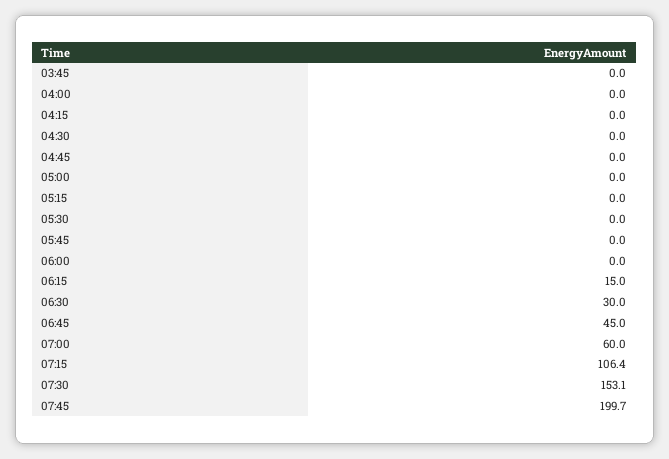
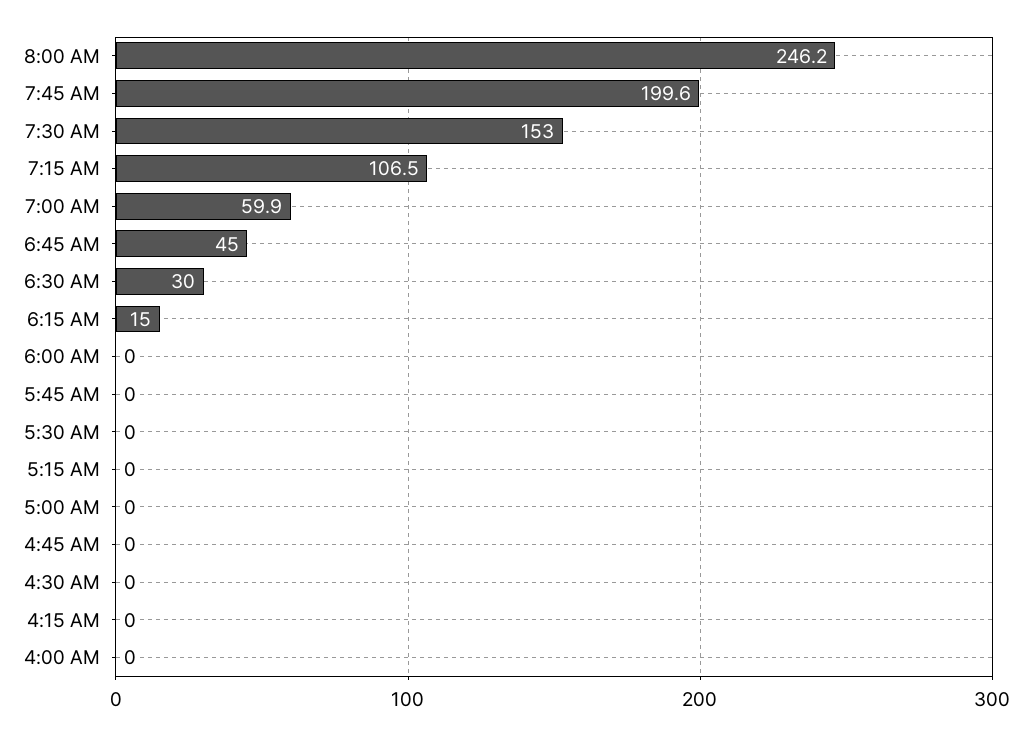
03:45: 0 -> none
07:00: 60 -> 59.9
07:15: 106.4 -> 106.5
07:30: 153.1 -> 153
07:45: 199.7 -> 199.6
8:00 AM: none -> 246.2

